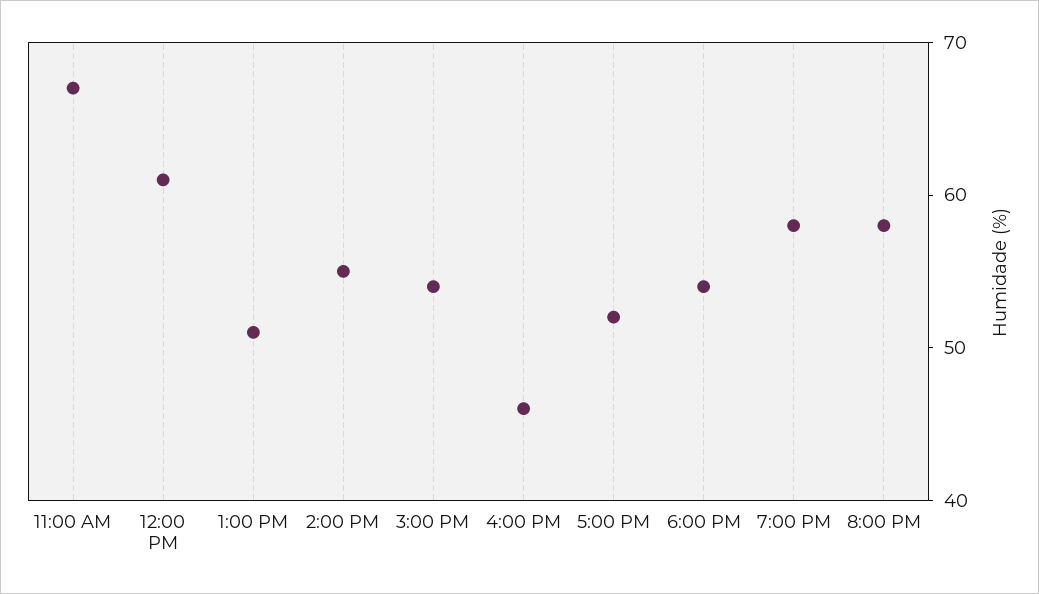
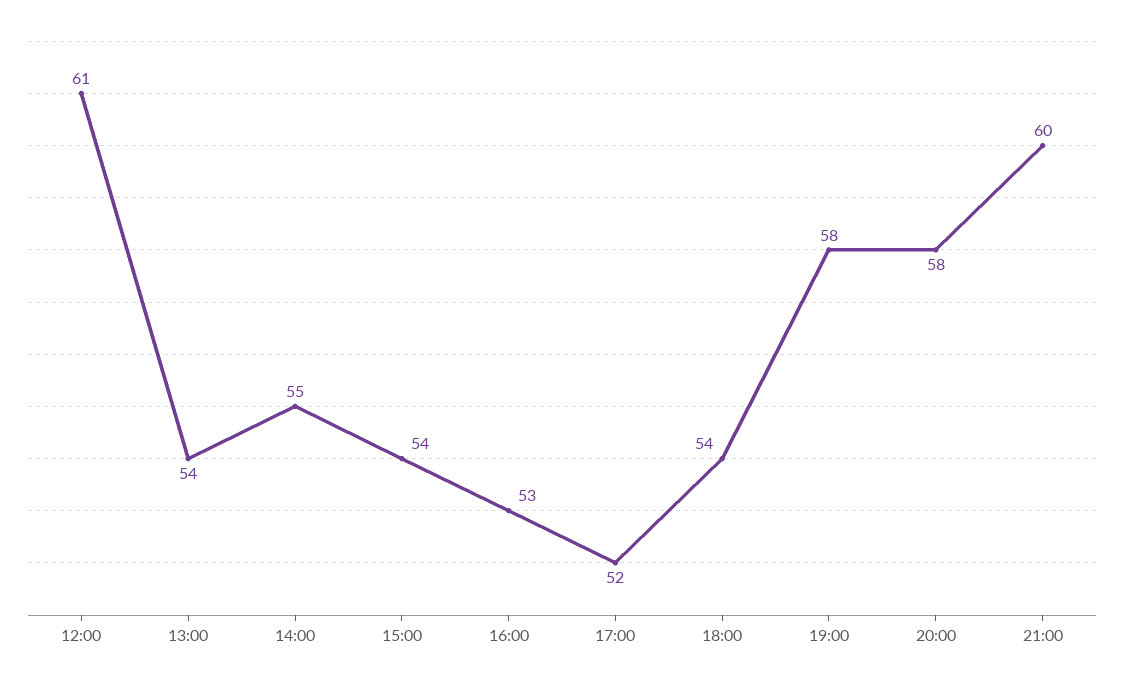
11:00 AM: 67 -> none
1:00 PM: 51 -> 54
4:00 PM: 46 -> 53
21:00: none -> 60

